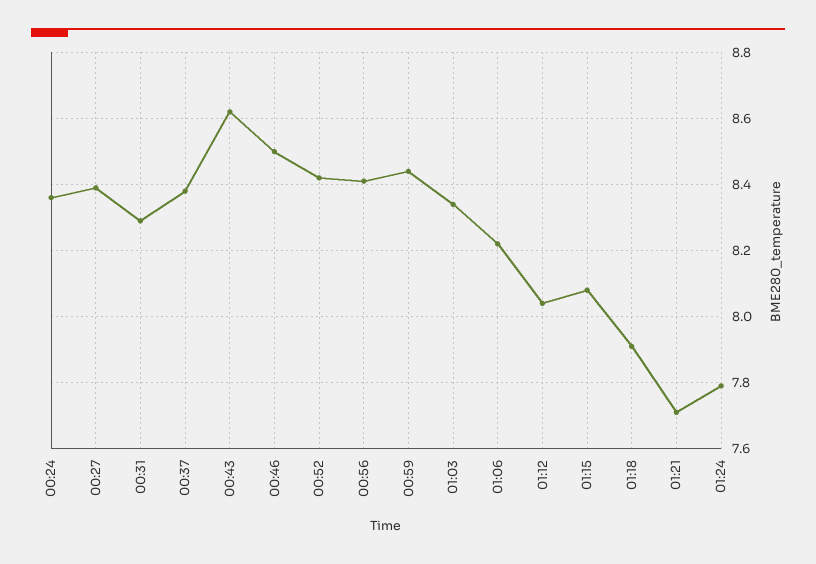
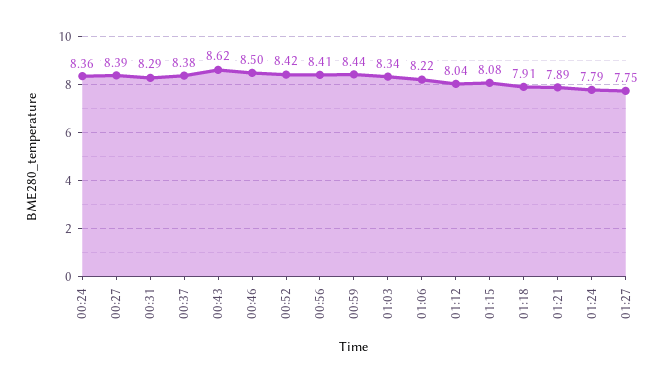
01:21: 7.7 -> 7.89
01:27: none -> 7.75

